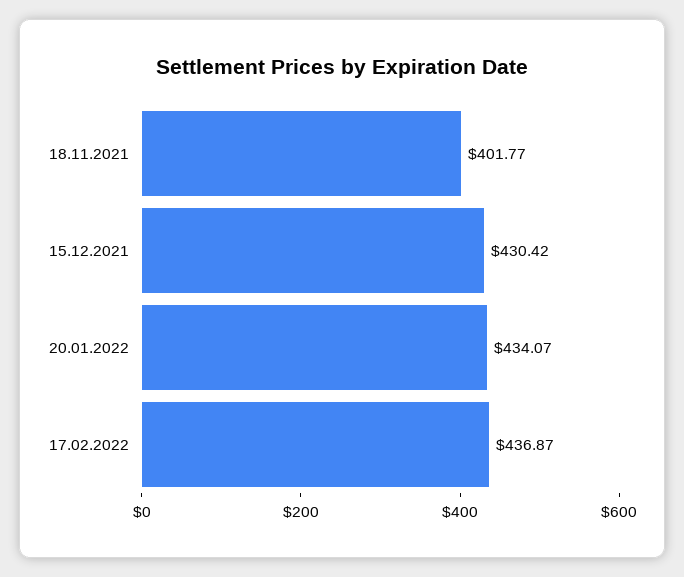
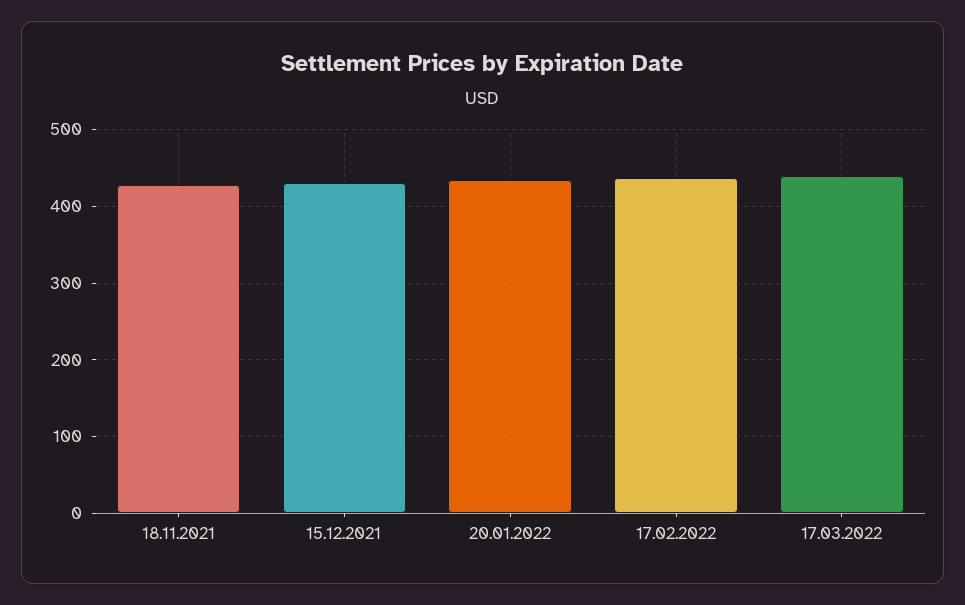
18.11.2021: 401.77 -> 430
17.03.2022: none -> 440

